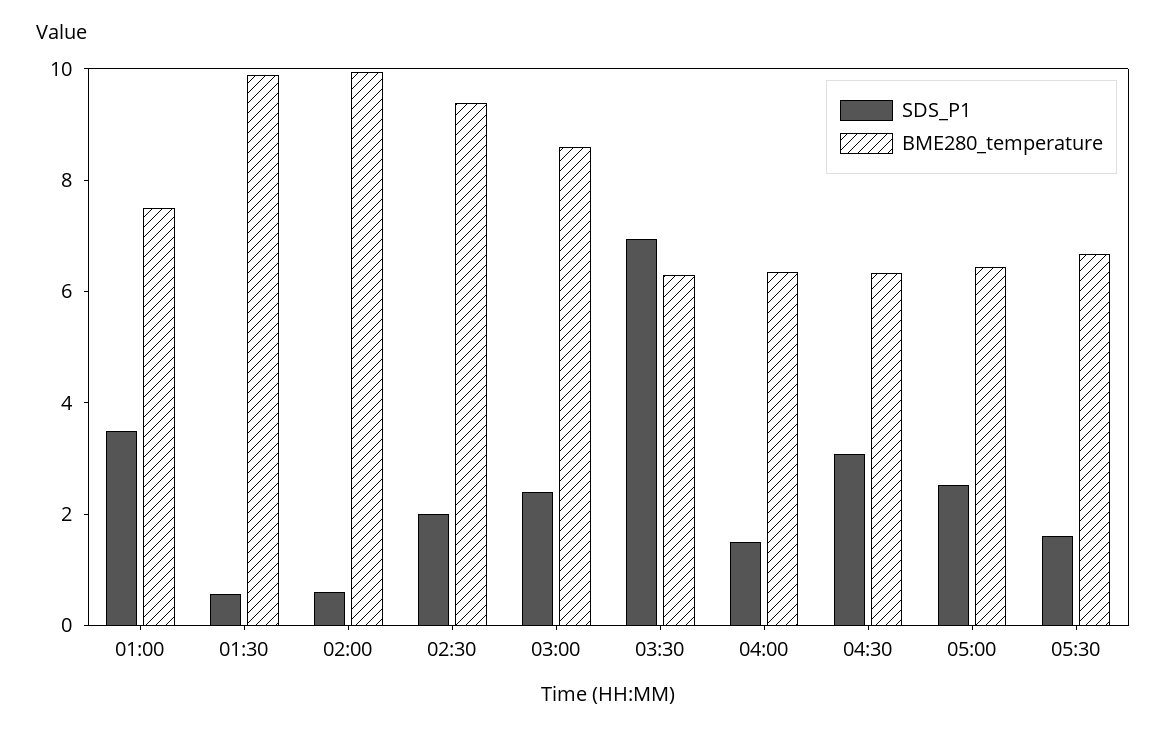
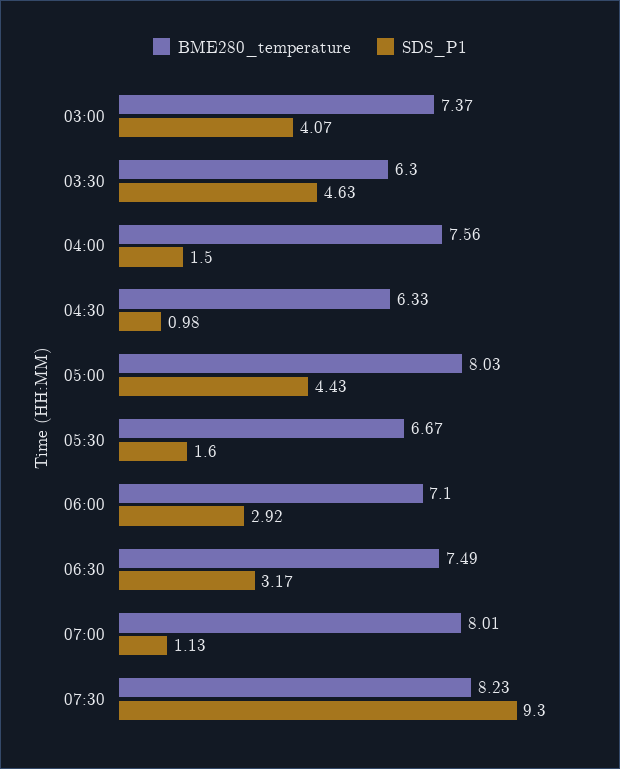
SDS_P1, 01:00: 3.5 -> none
BME280_temperature, 01:00: 7.5 -> none
SDS_P1, 01:30: 0.5 -> none
BME280_temperature, 01:30: 10 -> none
SDS_P1, 02:00: 0.5 -> none
BME280_temperature, 02:00: 10 -> none
SDS_P1, 02:30: 2 -> none
BME280_temperature, 02:30: 9.5 -> none
SDS_P1, 03:00: 2.5 -> 4.07
BME280_temperature, 03:00: 8.5 -> 7.37
SDS_P1, 03:30: 7 -> 4.63
BME280_temperature, 04:00: 6.5 -> 7.56
SDS_P1, 04:30: 3 -> 0.98
SDS_P1, 05:00: 2.5 -> 4.43
BME280_temperature, 05:00: 6.5 -> 8.03
BME280_temperature, 06:00: none -> 7.1
SDS_P1, 06:00: none -> 2.92
BME280_temperature, 06:30: none -> 7.49
SDS_P1, 06:30: none -> 3.17
BME280_temperature, 07:00: none -> 8.01
SDS_P1, 07:00: none -> 1.13
BME280_temperature, 07:30: none -> 8.23
SDS_P1, 07:30: none -> 9.3

